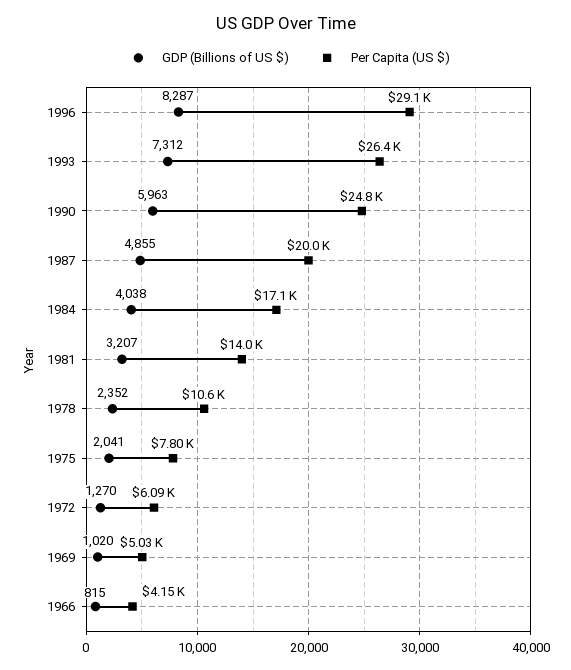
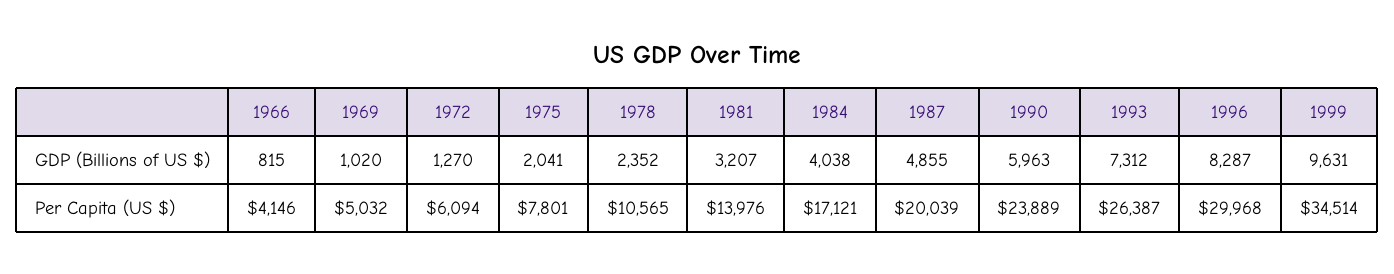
Per Capita (US $), 1996: 29100 -> 29968
Per Capita (US $), 1990: 24800 -> 23889
GDP (Billions of US $), 1999: none -> 9631
Per Capita (US $), 1999: none -> 34514

